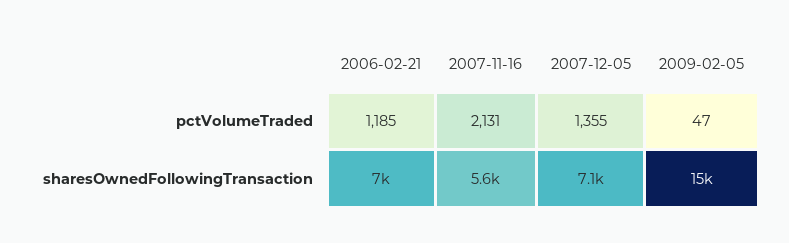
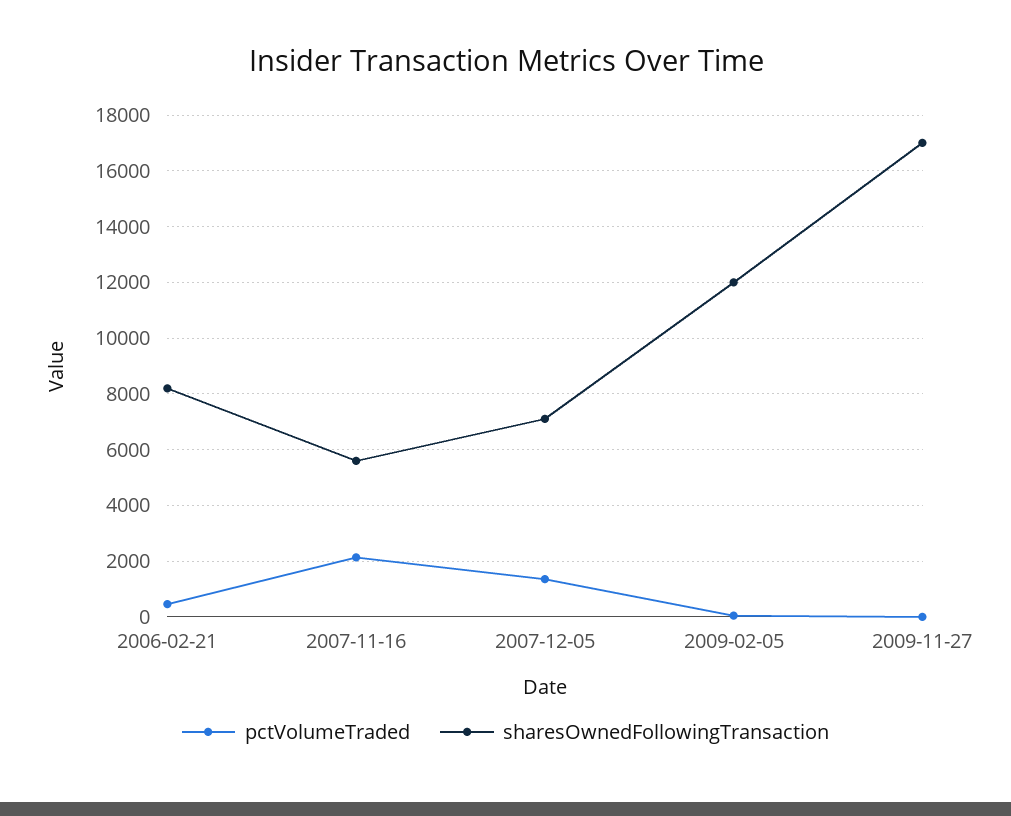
pctVolumeTraded, 2006-02-21: 1185 -> 500
sharesOwnedFollowingTransaction, 2006-02-21: 7000 -> 8250
sharesOwnedFollowingTransaction, 2009-02-05: 15000 -> 12000
pctVolumeTraded, 2009-11-27: none -> 0
sharesOwnedFollowingTransaction, 2009-11-27: none -> 17000

